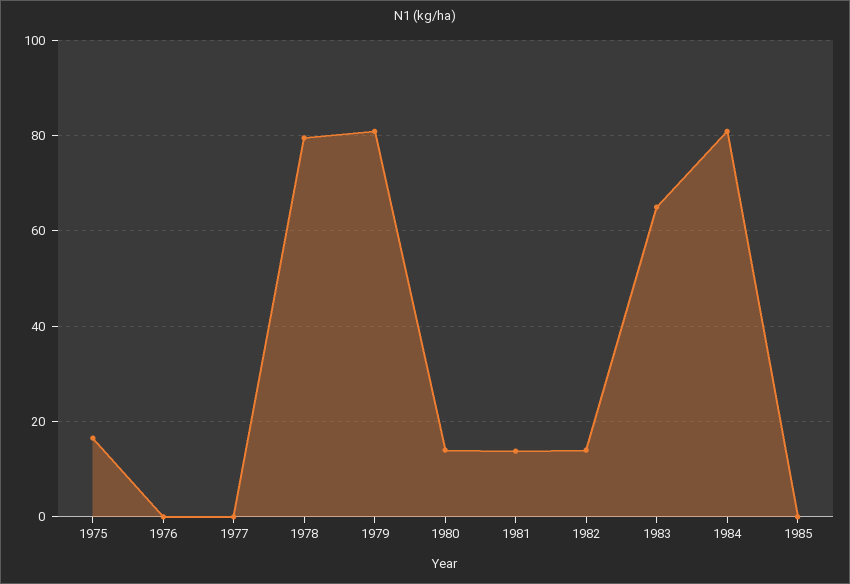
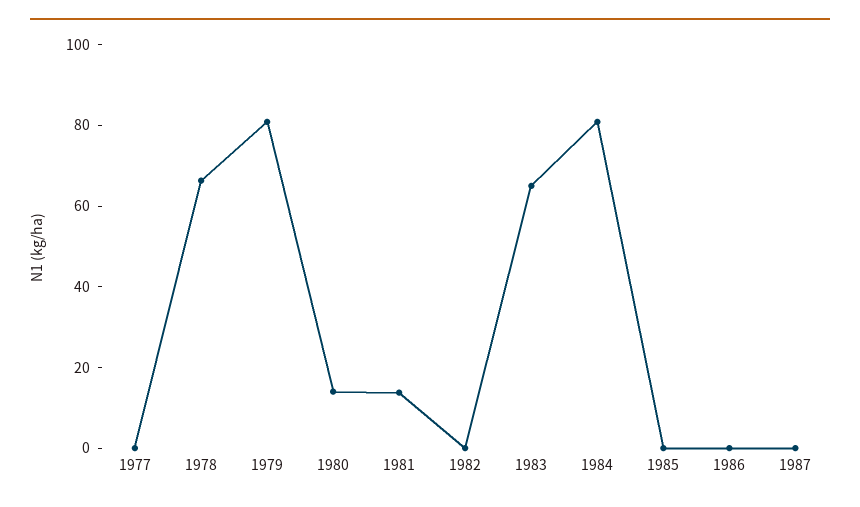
1975: 16 -> none
1976: 0 -> none
1978: 80 -> 65
1982: 14 -> 0
1986: none -> 0
1987: none -> 0

